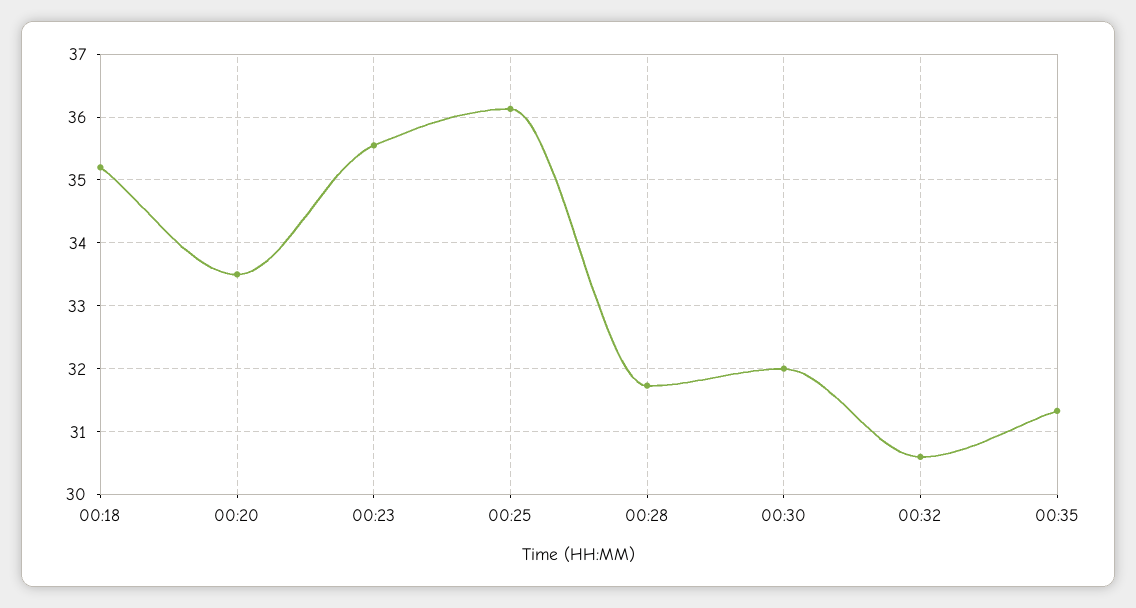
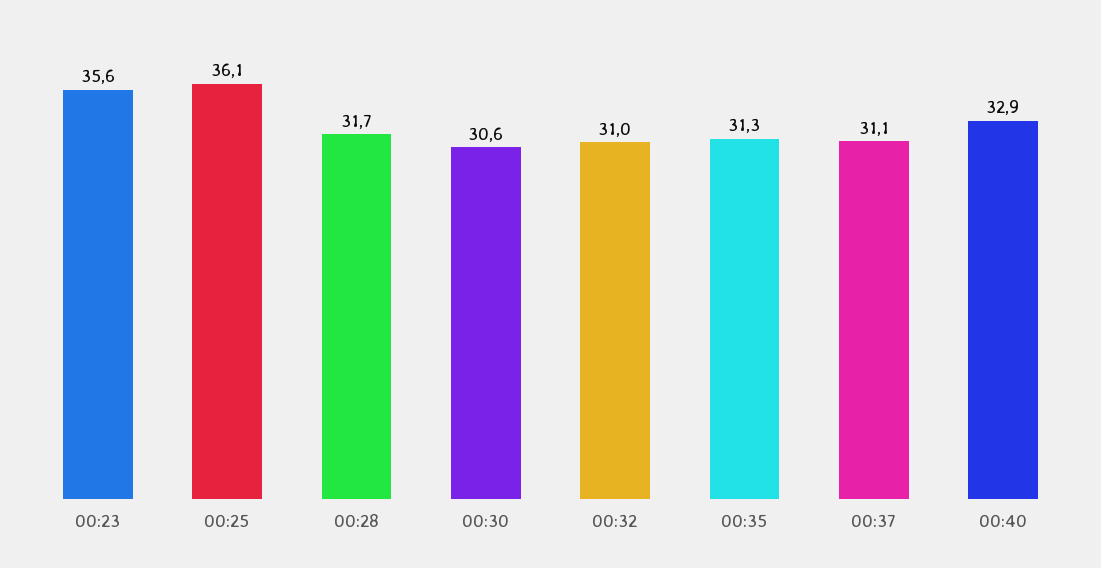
00:18: 35.2 -> none
00:20: 33.5 -> none
00:30: 32 -> 30.6
00:32: 30.6 -> 31
00:37: none -> 31.1
00:40: none -> 32.9

